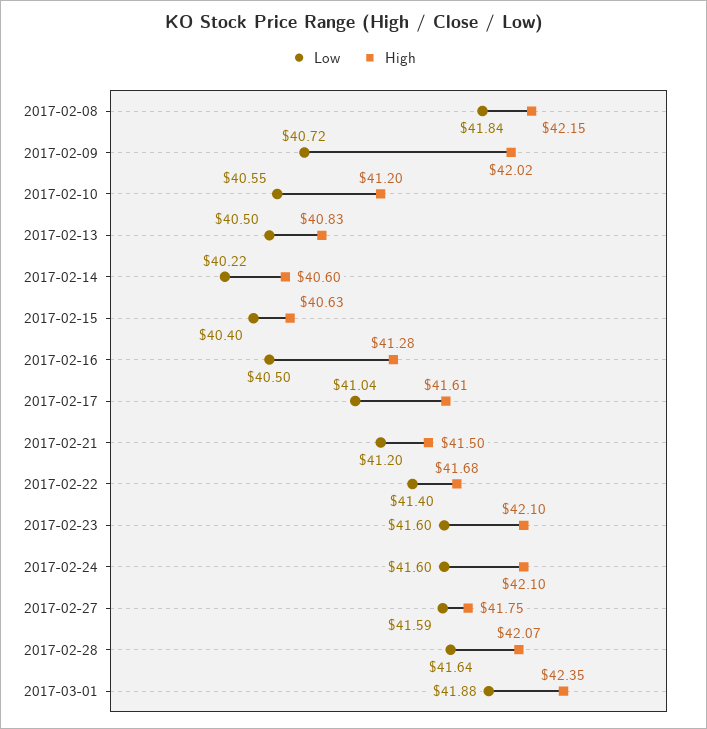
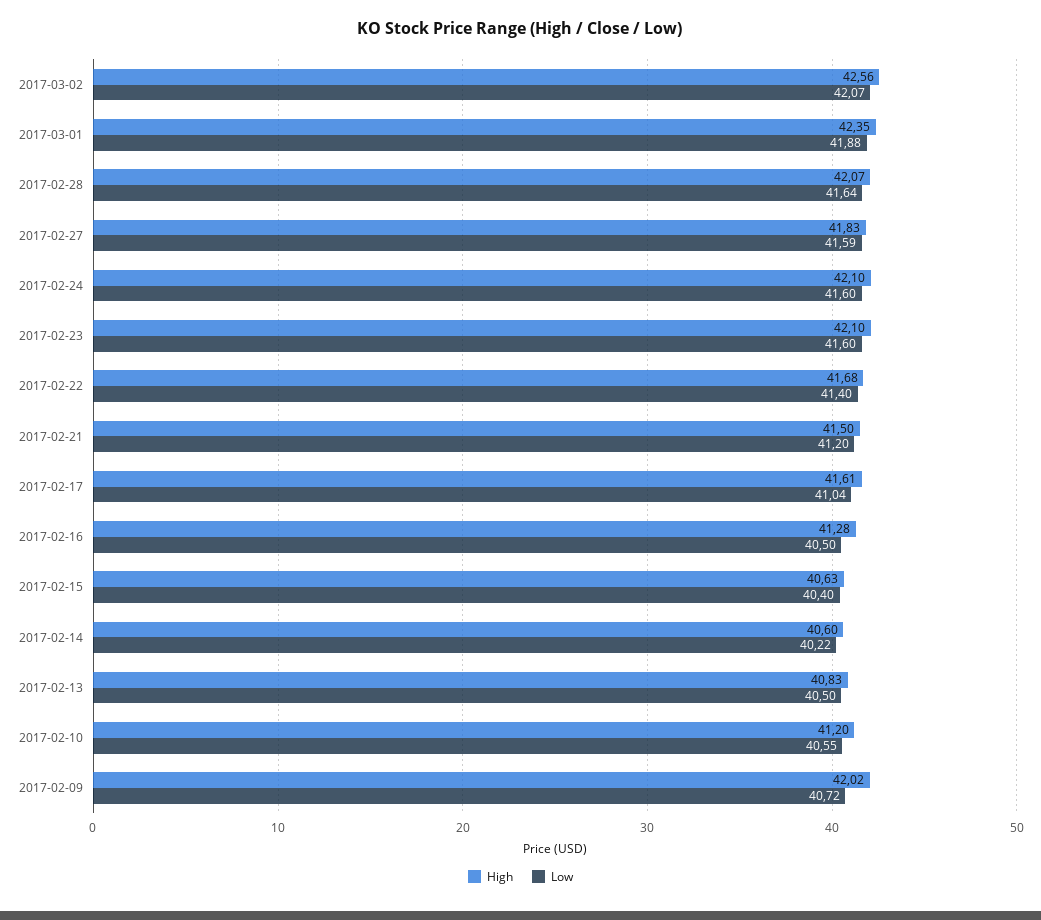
Low, 2017-02-08: 41.84 -> none
High, 2017-02-08: 42.15 -> none
High, 2017-02-27: 41.75 -> 41.83
High, 2017-03-02: none -> 42.56
Low, 2017-03-02: none -> 42.07

